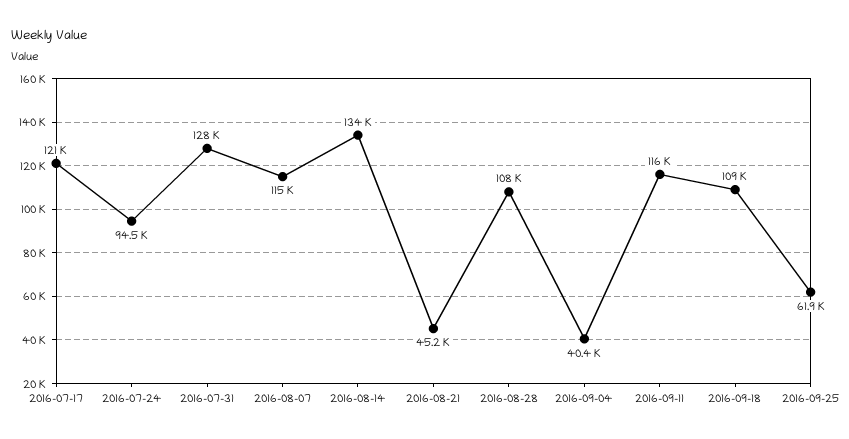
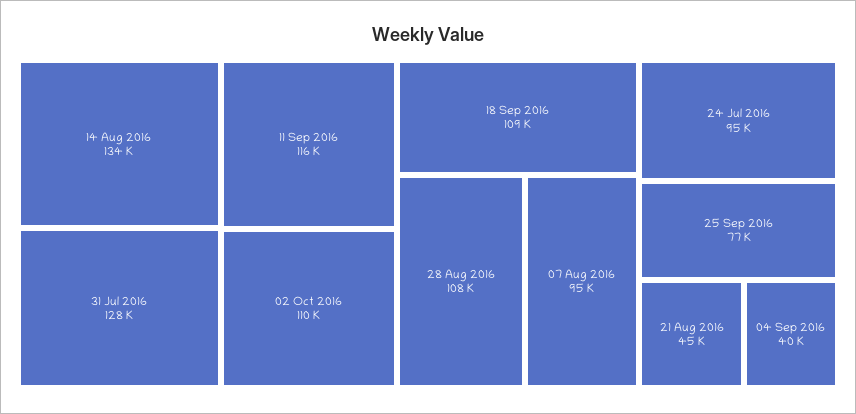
2016-07-17: 121000 -> none
2016-08-07: 115000 -> 95000
2016-09-25: 61900 -> 77000
02 Oct 2016: none -> 110000

